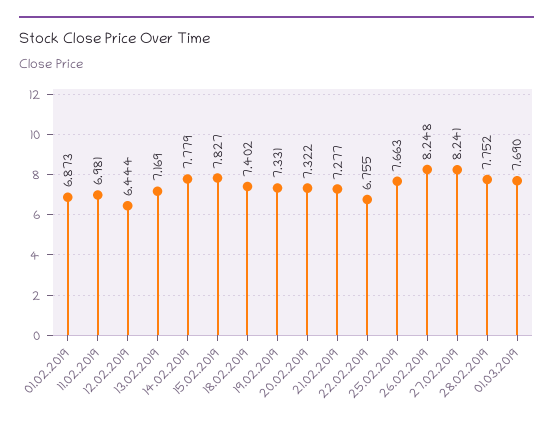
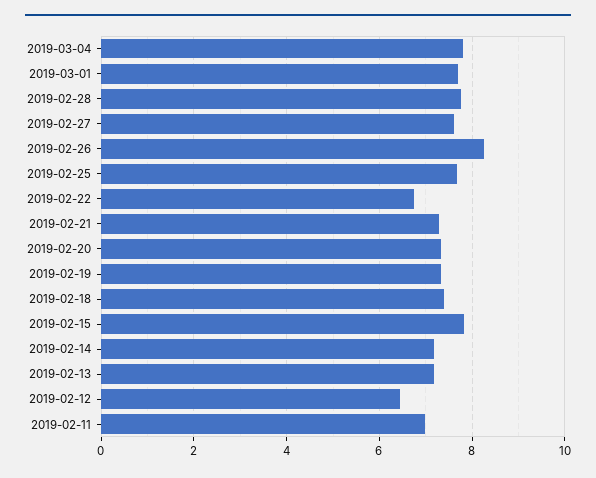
01.02.2019: 6.873 -> none
14.02.2019: 7.779 -> 7.2
27.02.2019: 8.241 -> 7.6
2019-03-04: none -> 7.8

